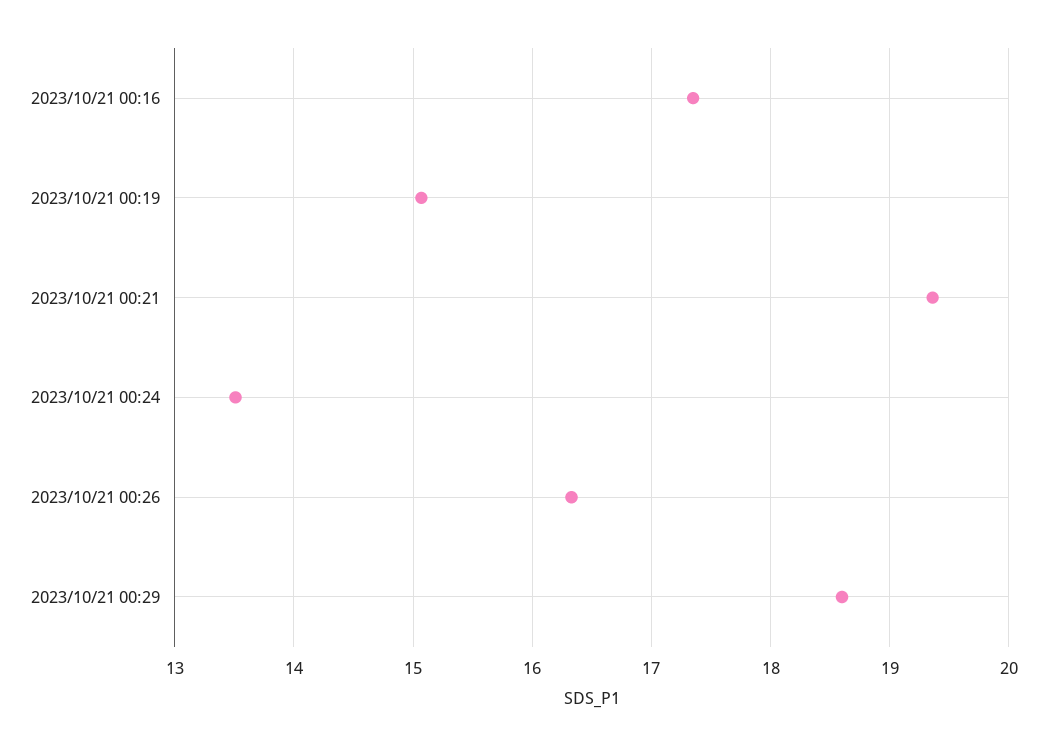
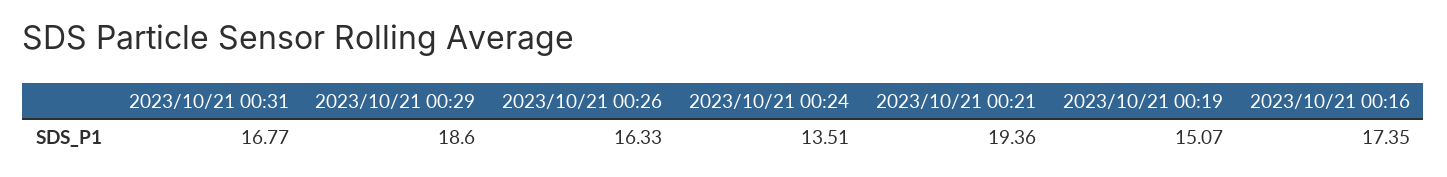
2023/10/21 00:31: none -> 16.77

